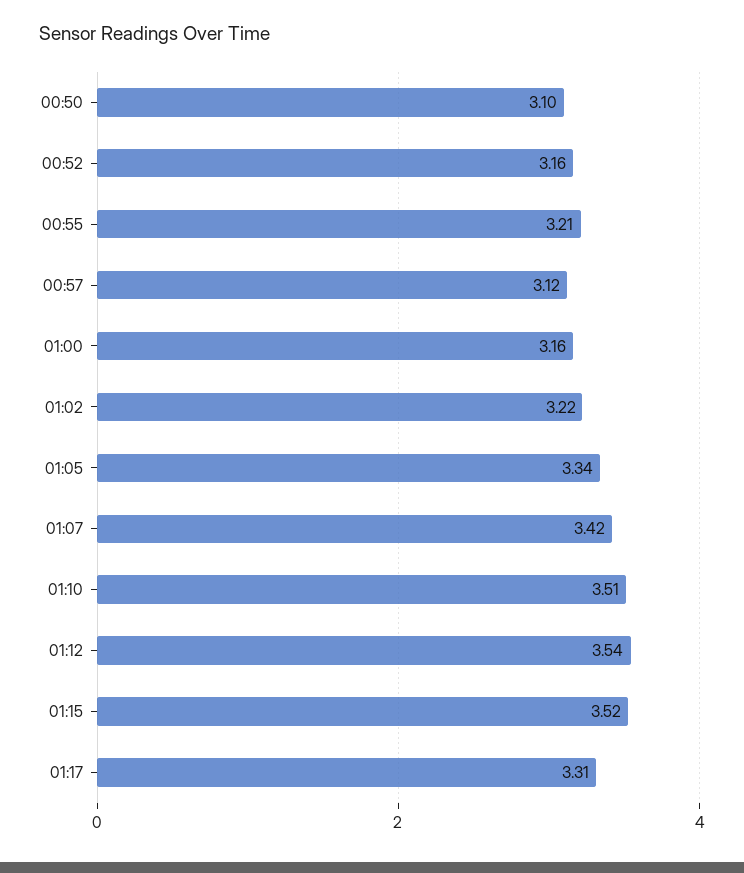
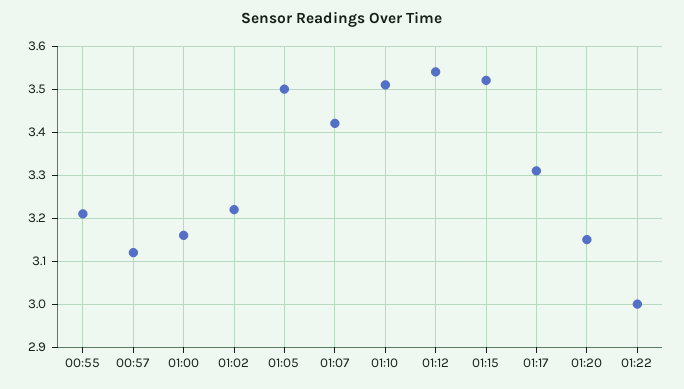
00:50: 3.1 -> none
00:52: 3.16 -> none
01:05: 3.34 -> 3.5
01:20: none -> 3.15
01:22: none -> 3

